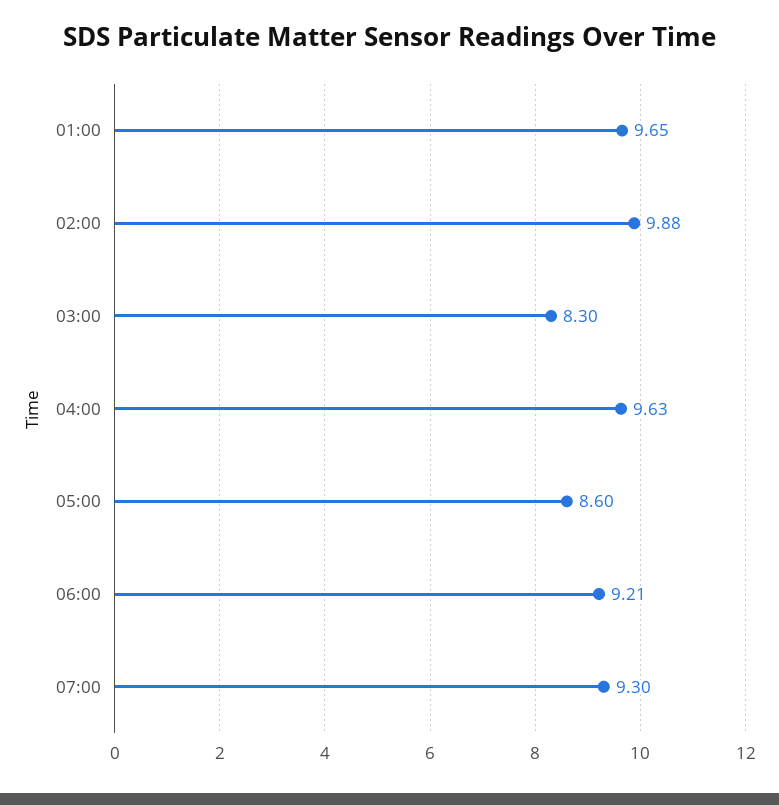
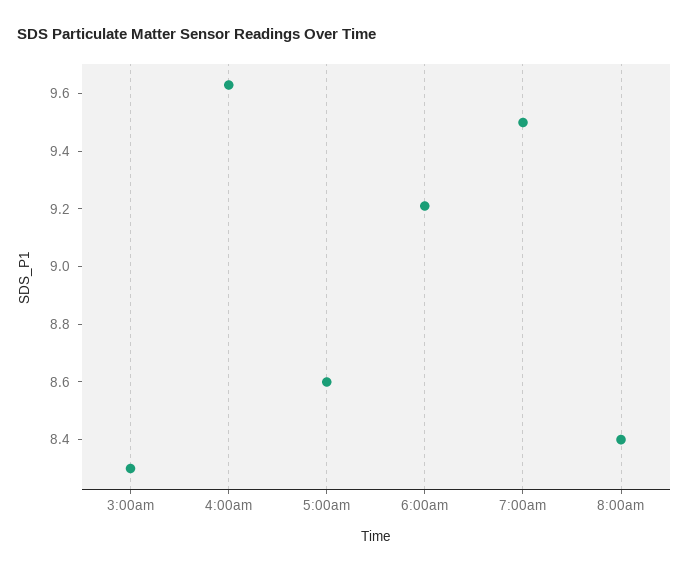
01:00: 9.65 -> none
02:00: 9.88 -> none
07:00: 9.3 -> 9.5
8:00am: none -> 8.4

